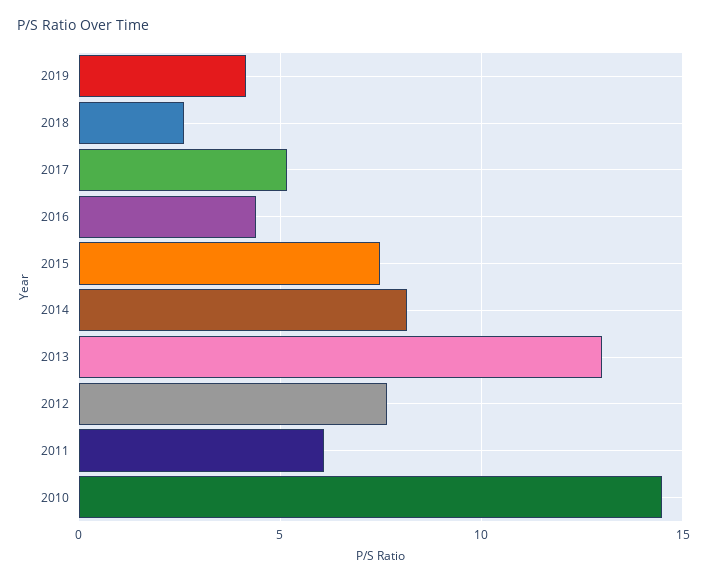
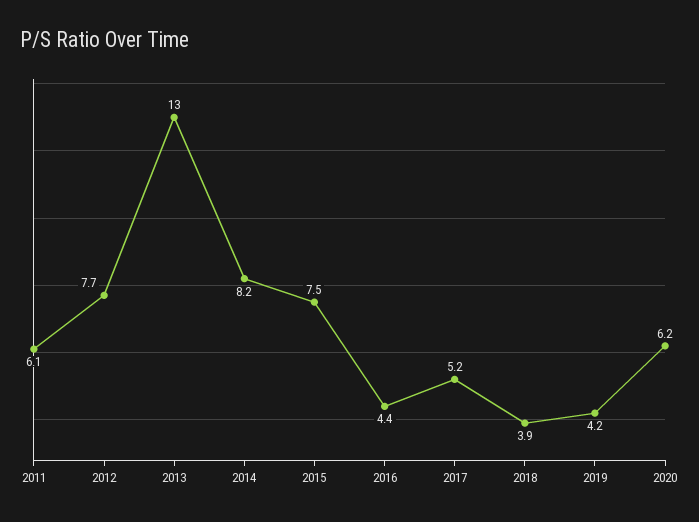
2018: 2.5 -> 3.9
2010: 14.5 -> none
2020: none -> 6.2

